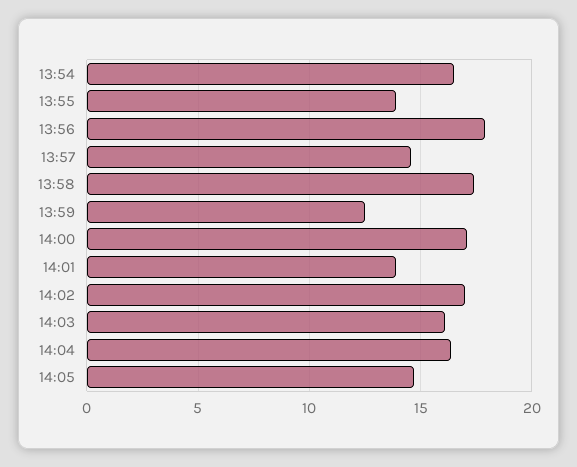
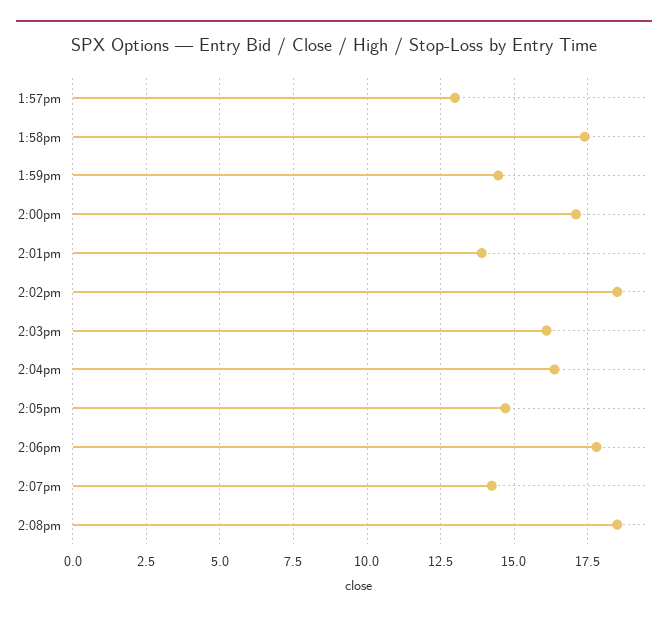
13:54: 16.5 -> none
13:55: 14 -> none
13:56: 18 -> none
13:57: 14.5 -> 13
13:59: 12.5 -> 14.5
14:02: 17 -> 18.5
2:06pm: none -> 17.75
2:07pm: none -> 14.25
2:08pm: none -> 18.5

